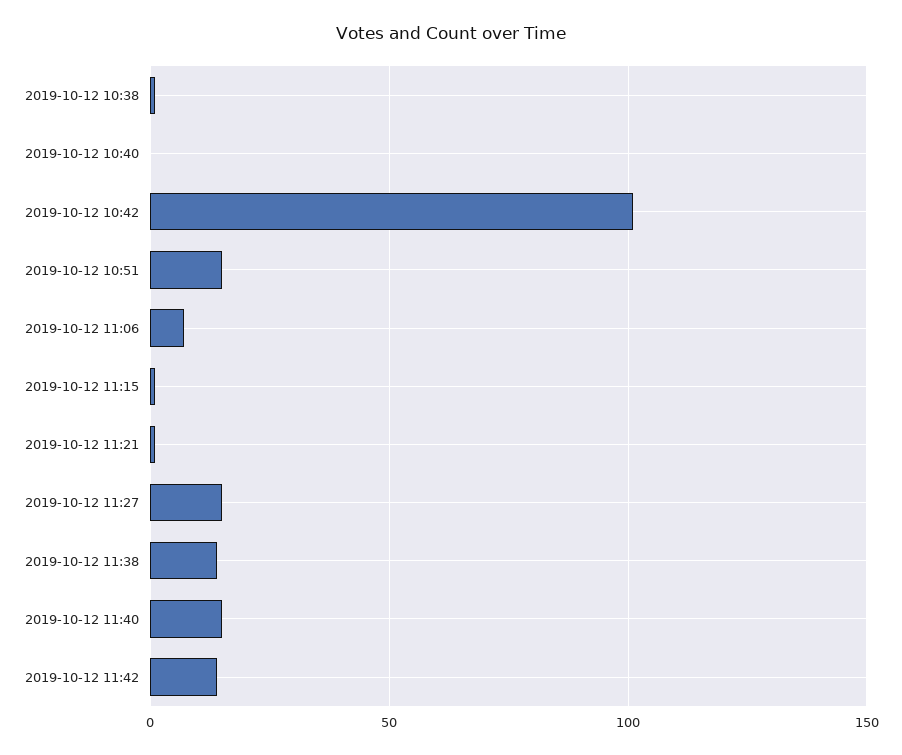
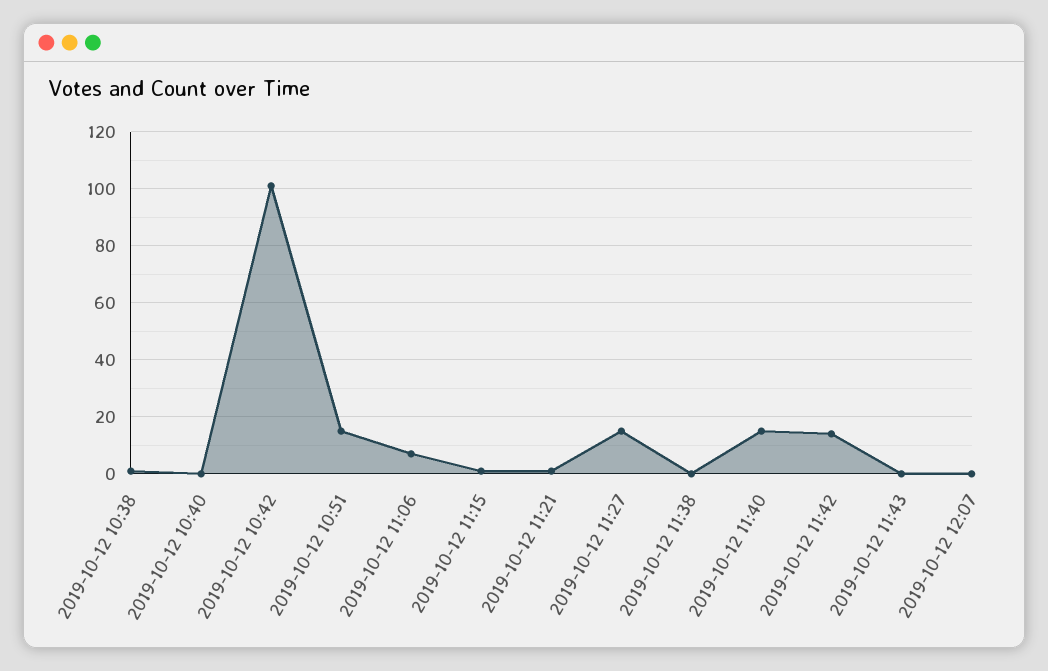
2019-10-12 11:38: 15 -> 0
2019-10-12 11:43: none -> 0
2019-10-12 12:07: none -> 0

